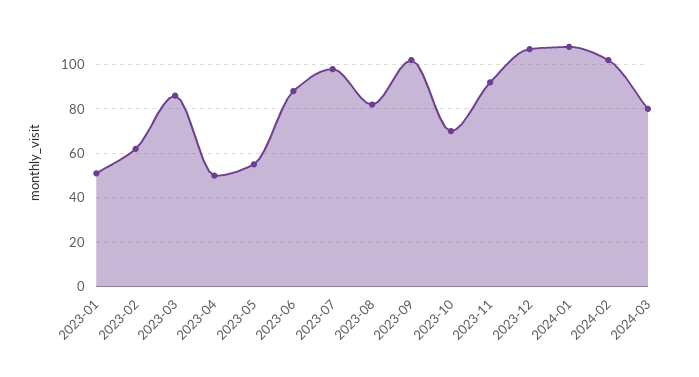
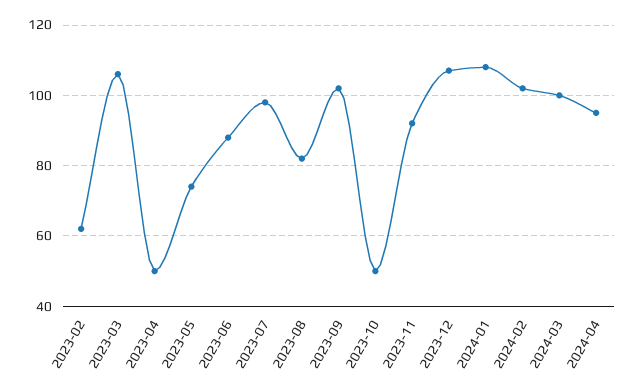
2023-01: 50 -> none
2023-03: 85 -> 105
2023-05: 55 -> 75
2023-10: 70 -> 50
2024-03: 80 -> 100
2024-04: none -> 95

